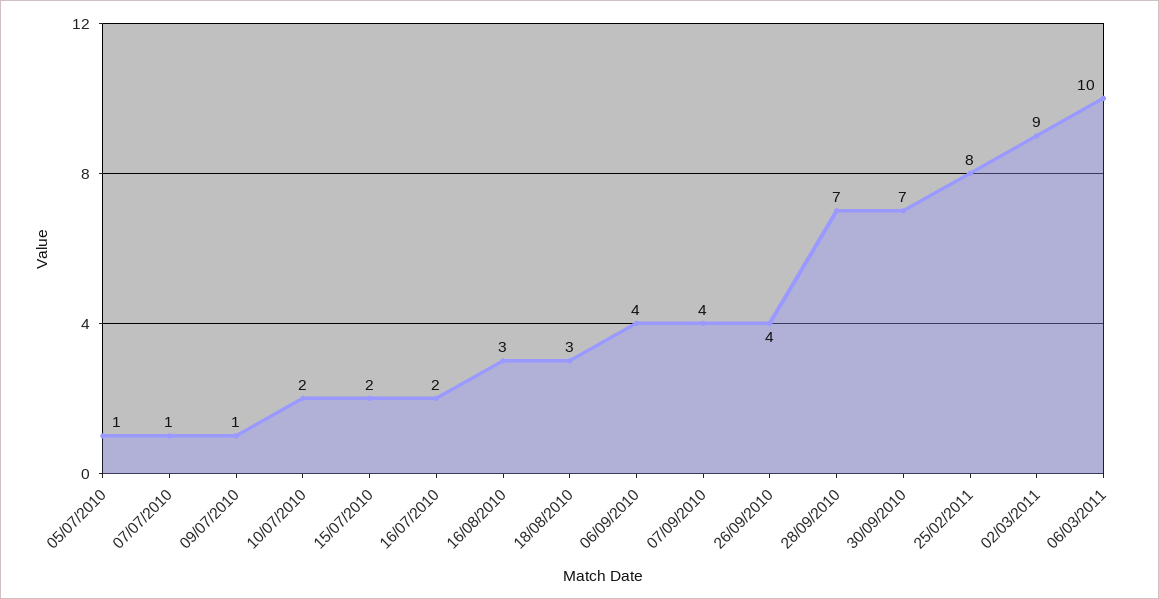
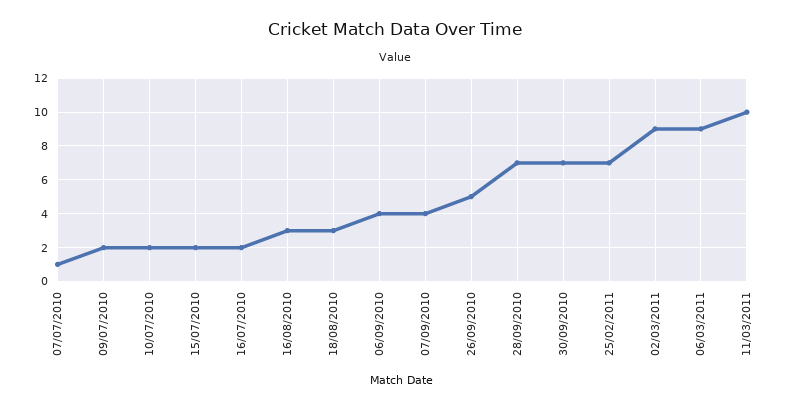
05/07/2010: 1 -> none
09/07/2010: 1 -> 2
26/09/2010: 4 -> 5
25/02/2011: 8 -> 7
06/03/2011: 10 -> 9
11/03/2011: none -> 10

